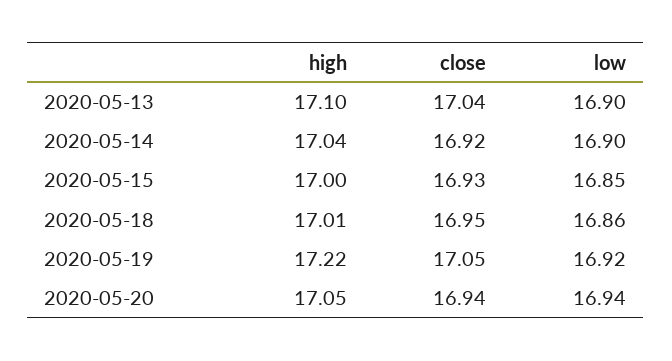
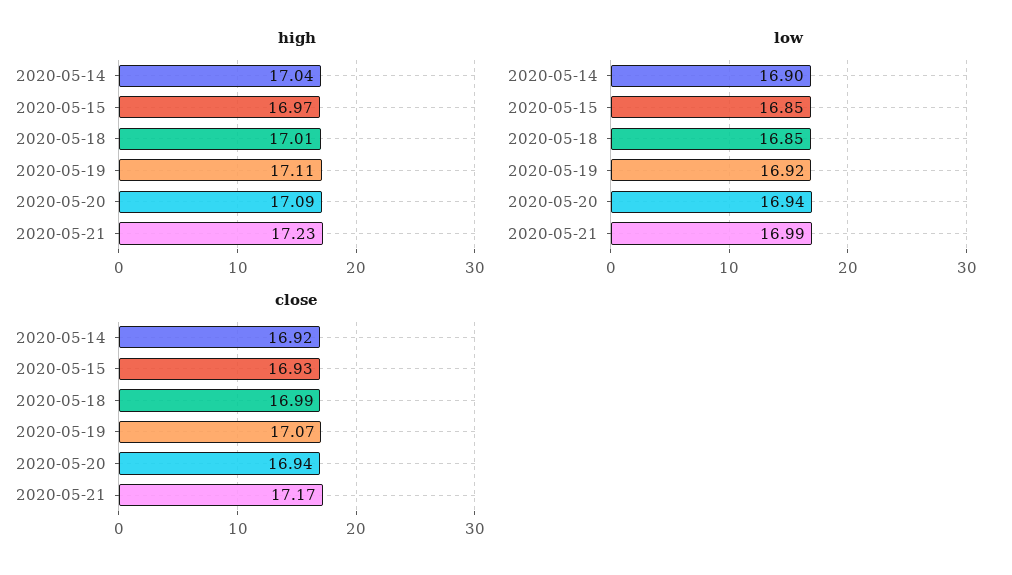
high, 2020-05-13: 17.1 -> none
close, 2020-05-13: 17.04 -> none
low, 2020-05-13: 16.9 -> none
high, 2020-05-15: 17 -> 16.97
close, 2020-05-18: 16.95 -> 16.99
low, 2020-05-18: 16.86 -> 16.85
high, 2020-05-19: 17.22 -> 17.11
close, 2020-05-19: 17.05 -> 17.07
high, 2020-05-20: 17.05 -> 17.09
high, 2020-05-21: none -> 17.23
low, 2020-05-21: none -> 16.99
close, 2020-05-21: none -> 17.17

